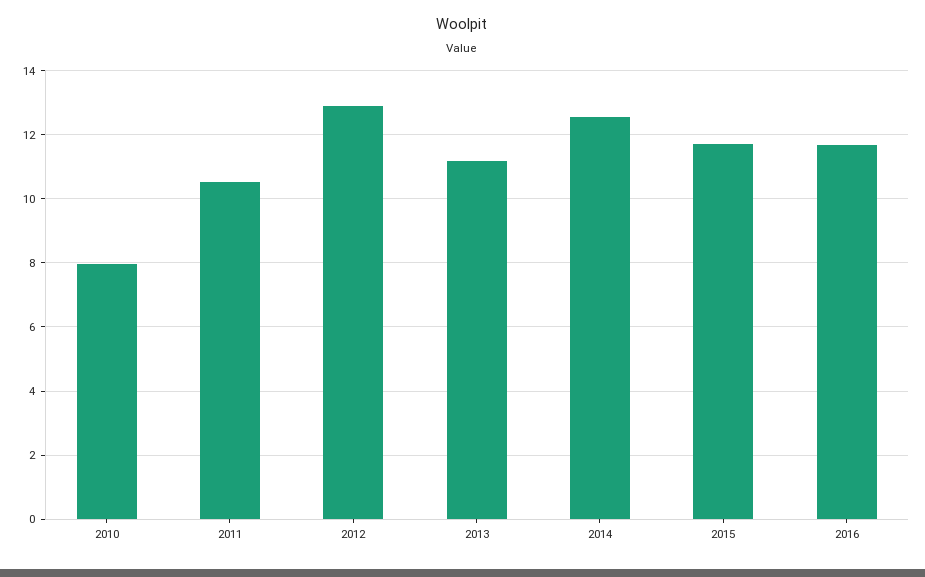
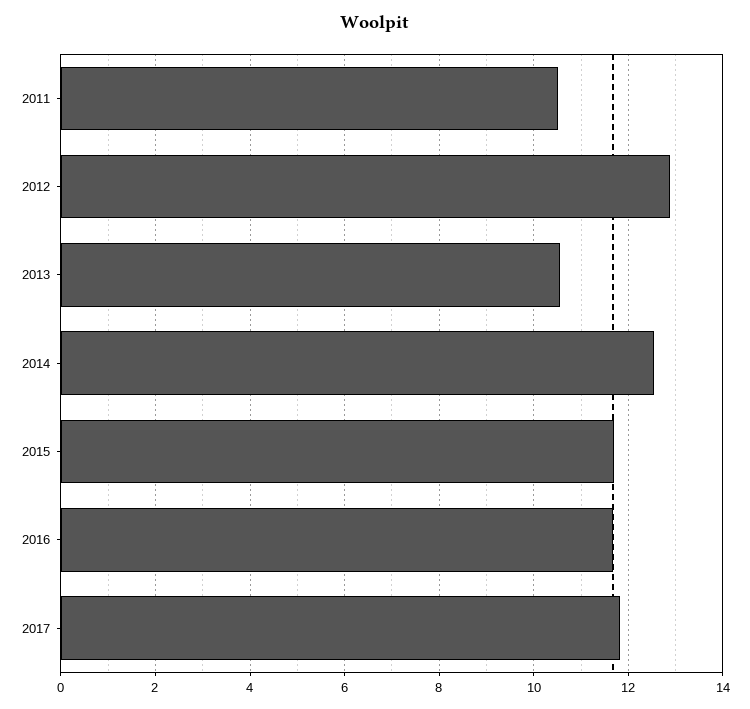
2010: 8 -> none
2013: 11.2 -> 10.6
2017: none -> 11.8

